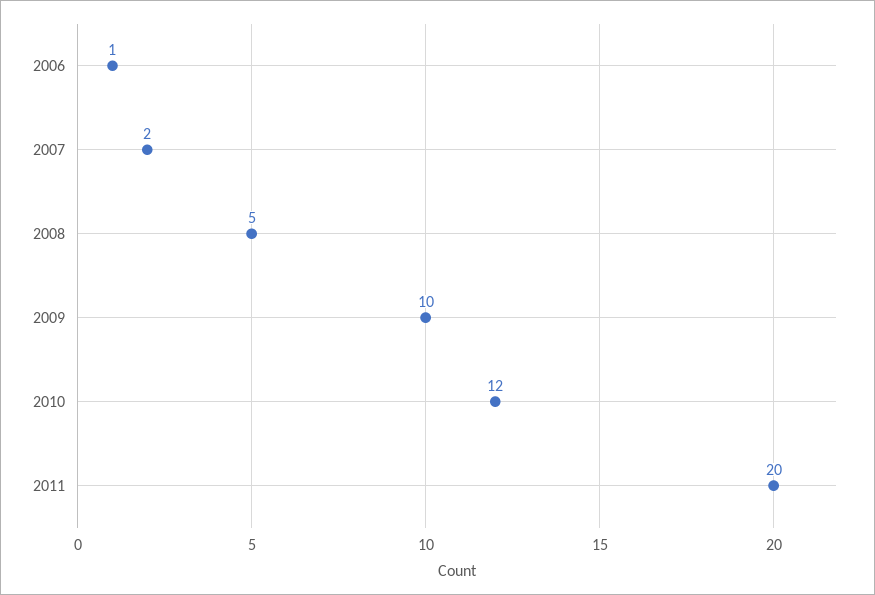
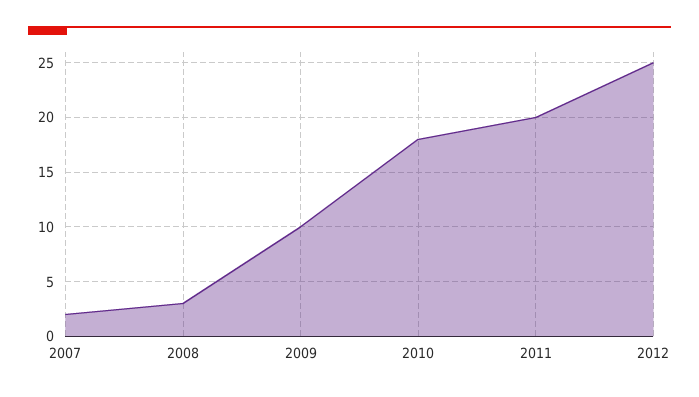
2006: 1 -> none
2008: 5 -> 3
2010: 12 -> 18
2012: none -> 25

